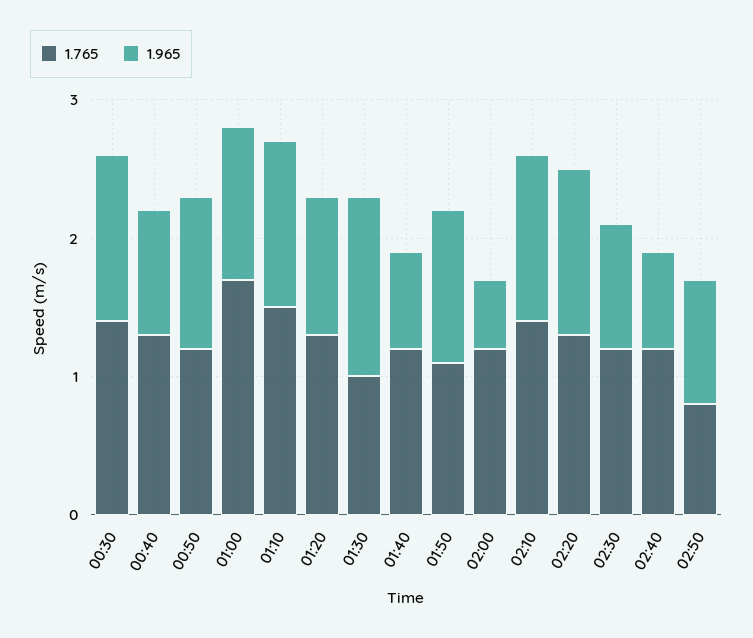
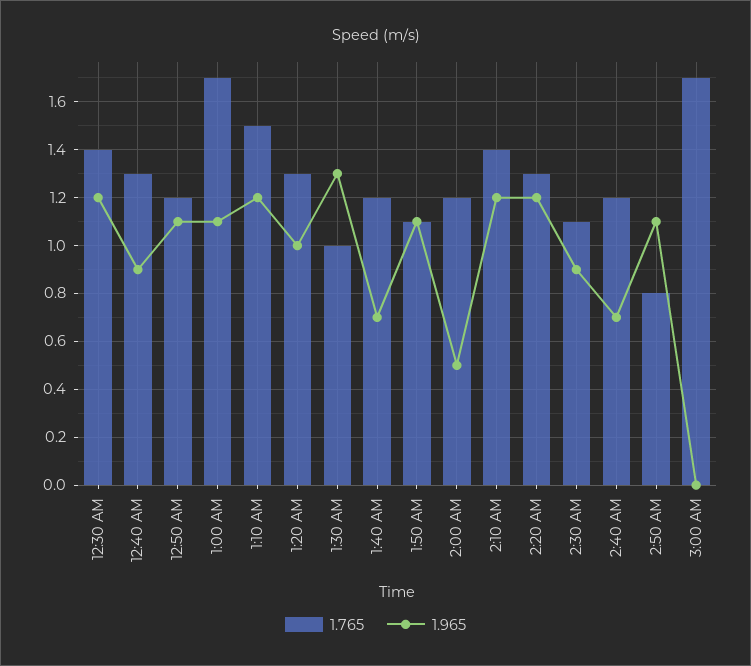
1.765, 02:30: 1.2 -> 1.1
1.965, 02:50: 0.9 -> 1.1
1.765, 3:00 AM: none -> 1.7
1.965, 3:00 AM: none -> 0

